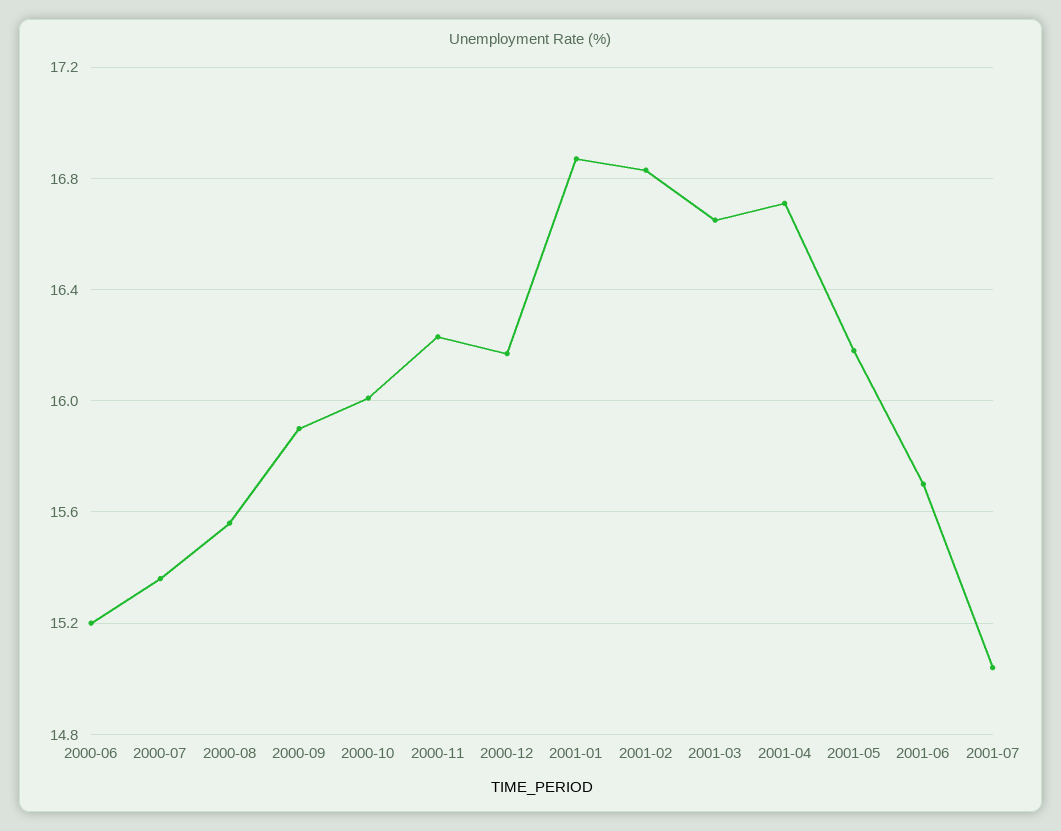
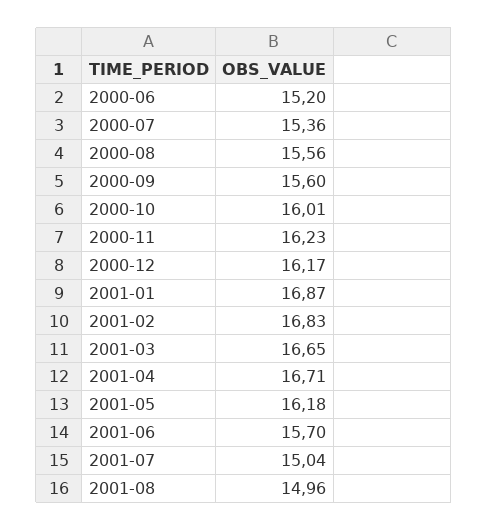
2000-09: 15.9 -> 15.6
2001-08: none -> 14.96

